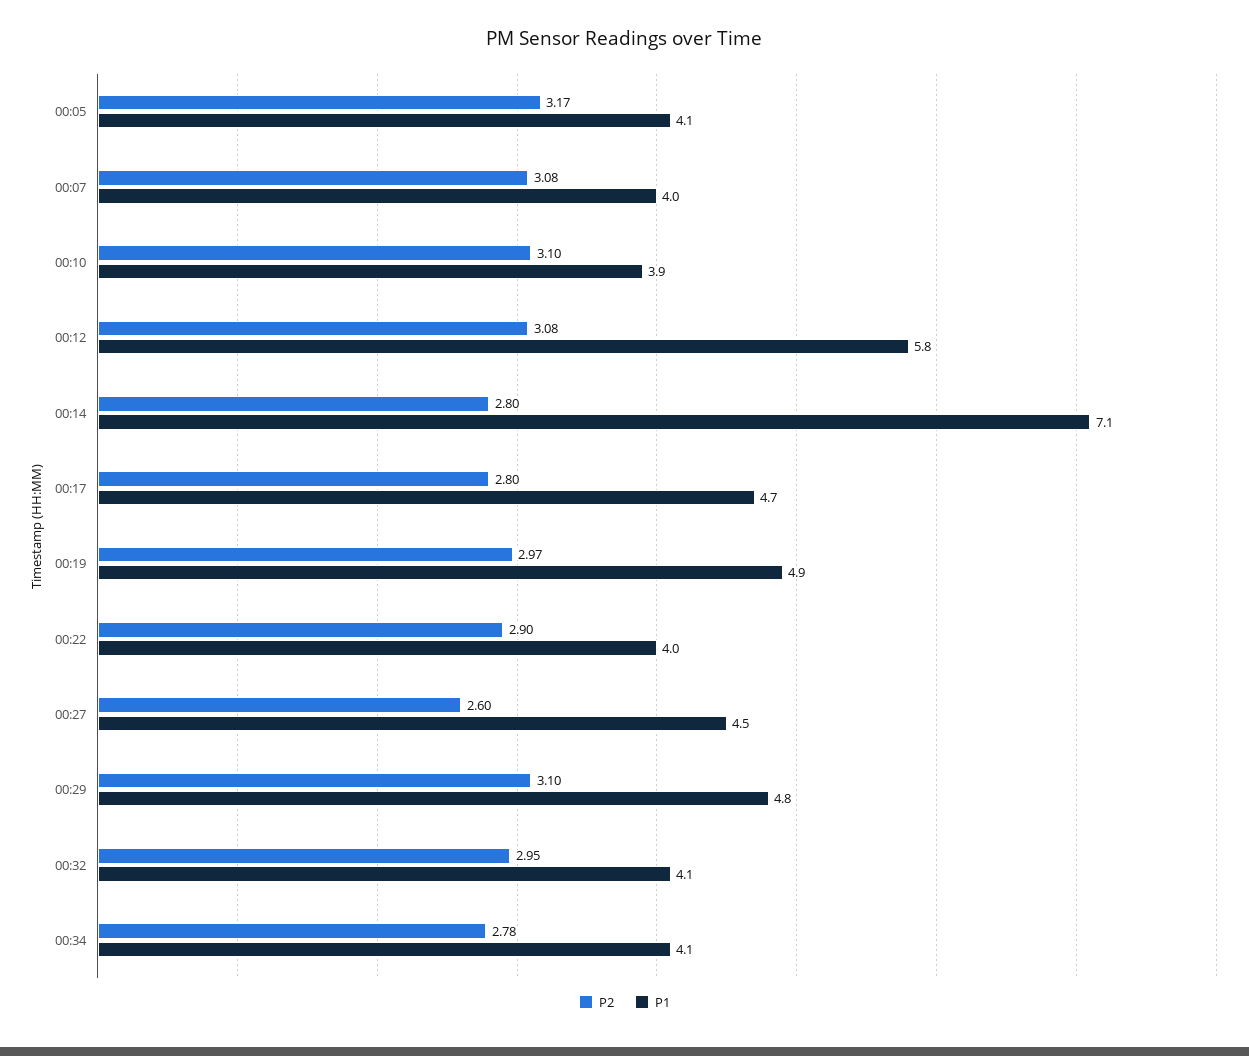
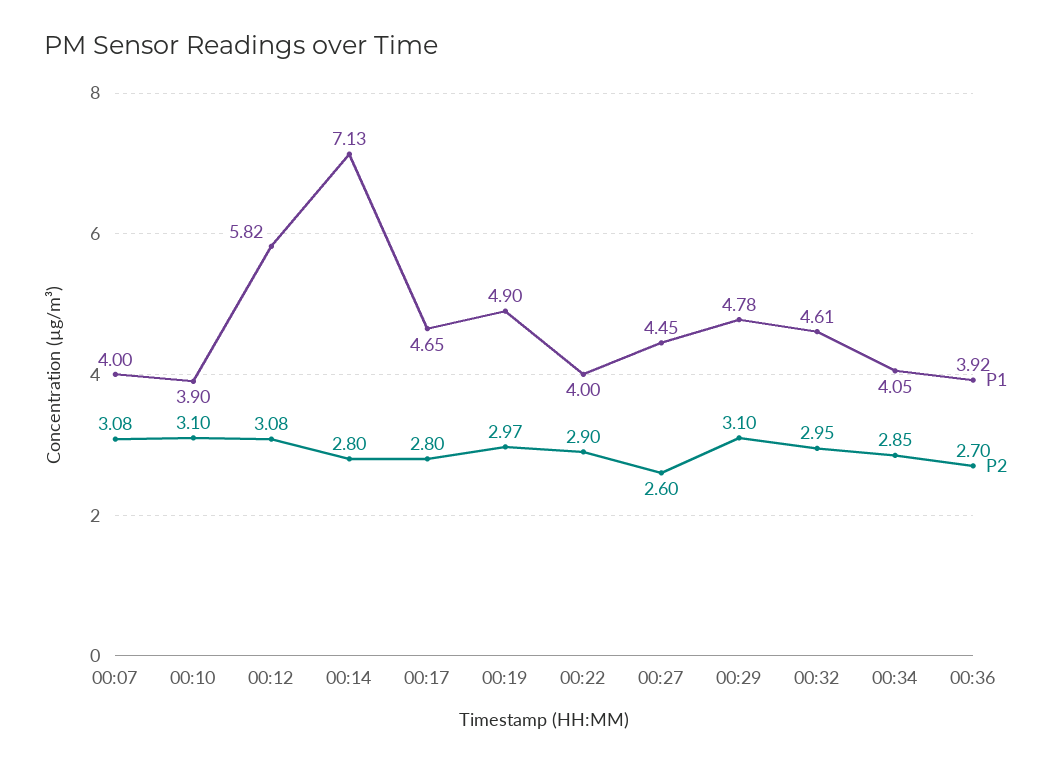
P2, 00:05: 3.17 -> none
P1, 00:05: 4.1 -> none
P1, 00:32: 4.1 -> 4.61
P2, 00:34: 2.78 -> 2.85
P1, 00:36: none -> 3.92
P2, 00:36: none -> 2.7

